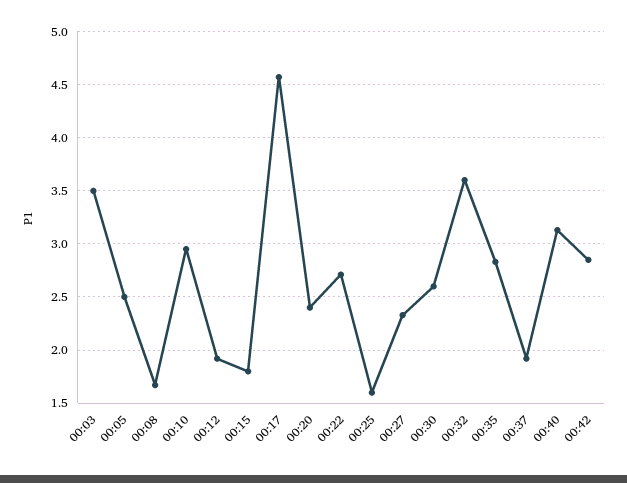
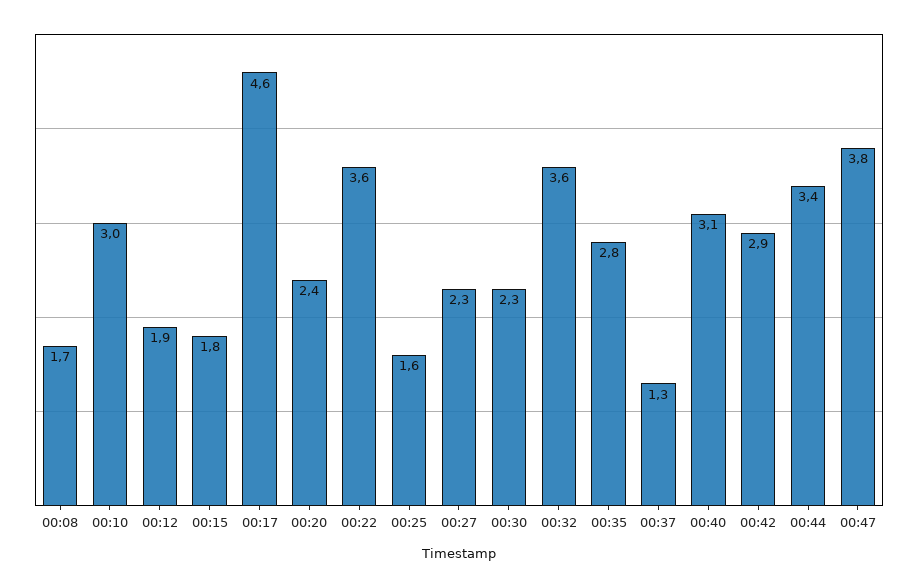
00:03: 3.5 -> none
00:05: 2.5 -> none
00:22: 2.7 -> 3.6
00:30: 2.6 -> 2.3
00:37: 1.9 -> 1.3
00:44: none -> 3.4
00:47: none -> 3.8

